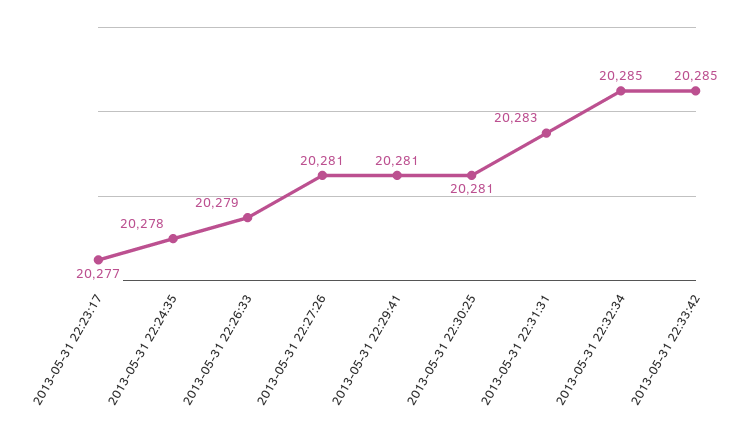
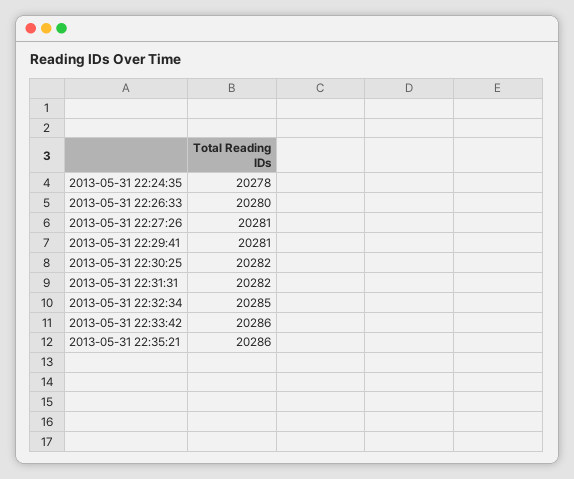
2013-05-31 22:23:17: 20277 -> none
2013-05-31 22:26:33: 20279 -> 20280
2013-05-31 22:30:25: 20281 -> 20282
2013-05-31 22:31:31: 20283 -> 20282
2013-05-31 22:33:42: 20285 -> 20286
2013-05-31 22:35:21: none -> 20286

